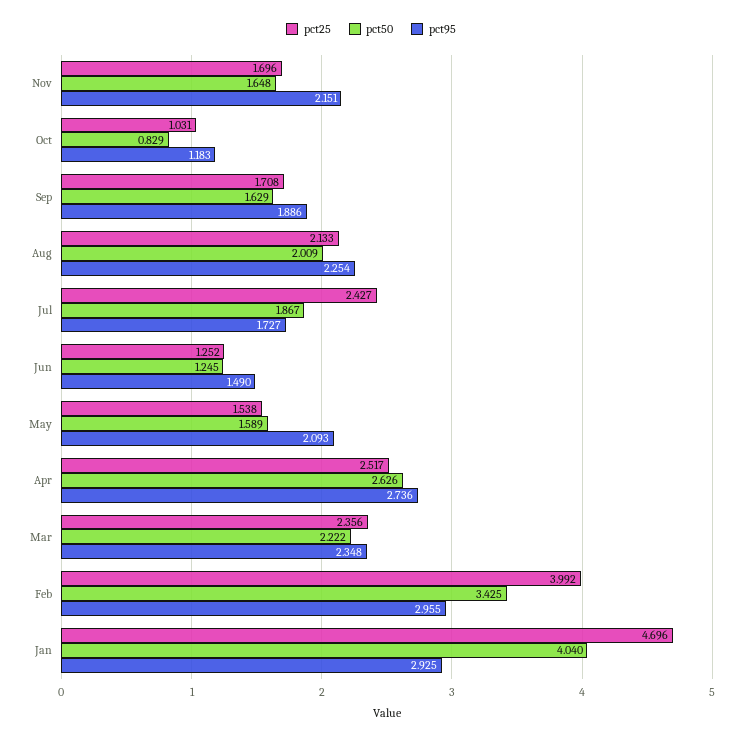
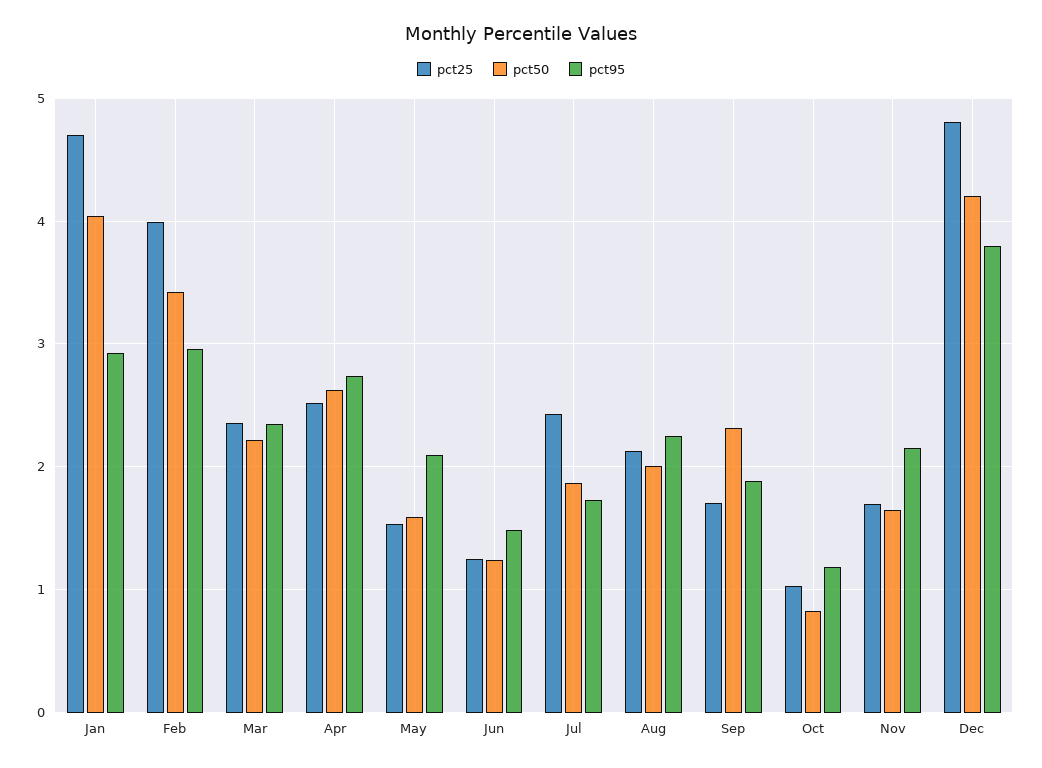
pct50, Sep: 1.629 -> 2.3
pct25, Dec: none -> 4.8
pct50, Dec: none -> 4.2
pct95, Dec: none -> 3.8

